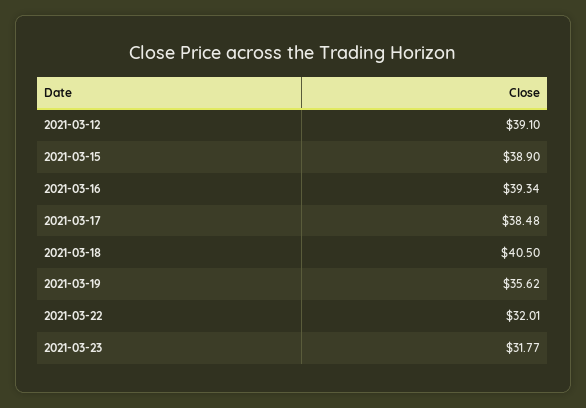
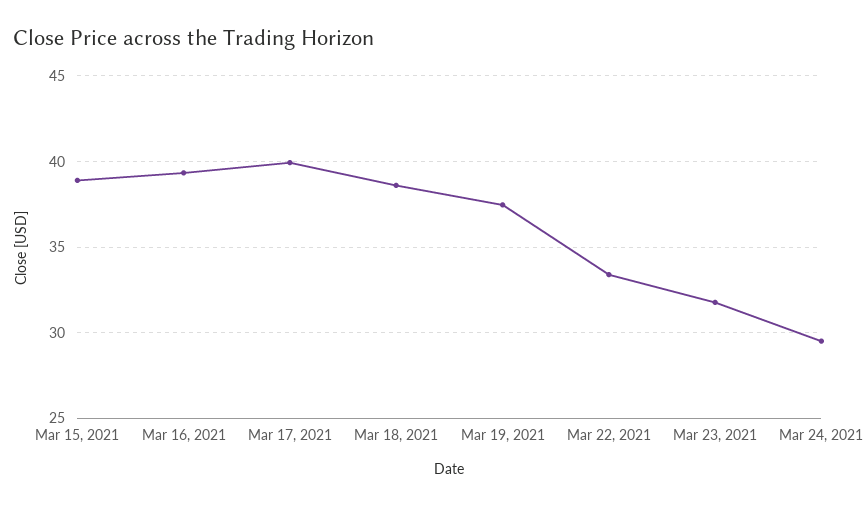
2021-03-12: 39.1 -> none
2021-03-17: 38.48 -> 40
2021-03-18: 40.5 -> 38.5
2021-03-19: 35.62 -> 37.5
2021-03-22: 32.01 -> 33.5
Mar 24, 2021: none -> 29.5

